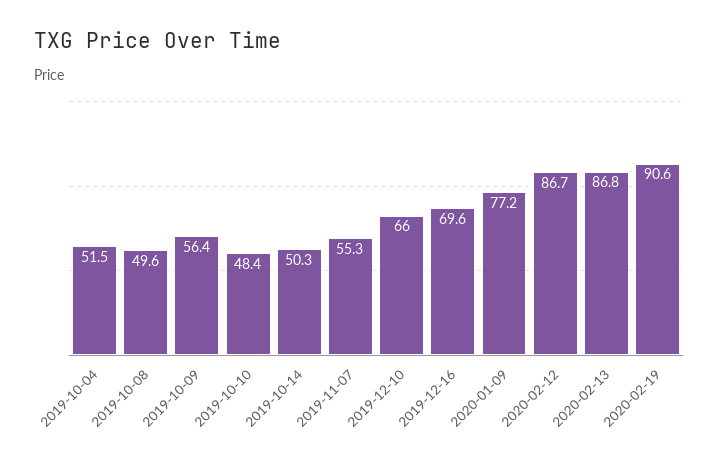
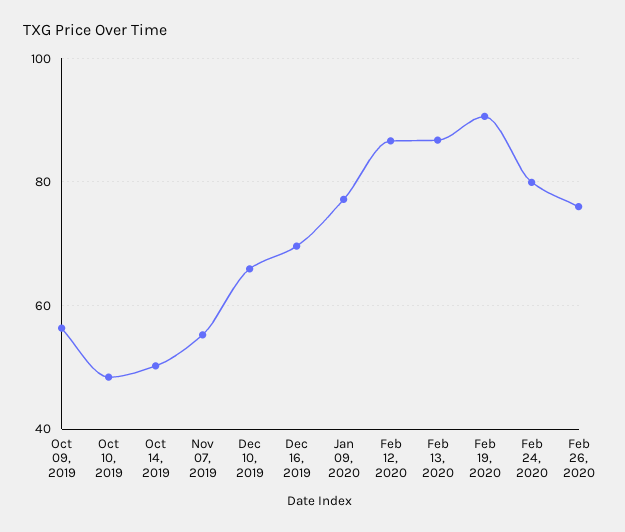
2019-10-04: 51.5 -> none
2019-10-08: 49.6 -> none
Feb 24, 2020: none -> 80
Feb 26, 2020: none -> 76

